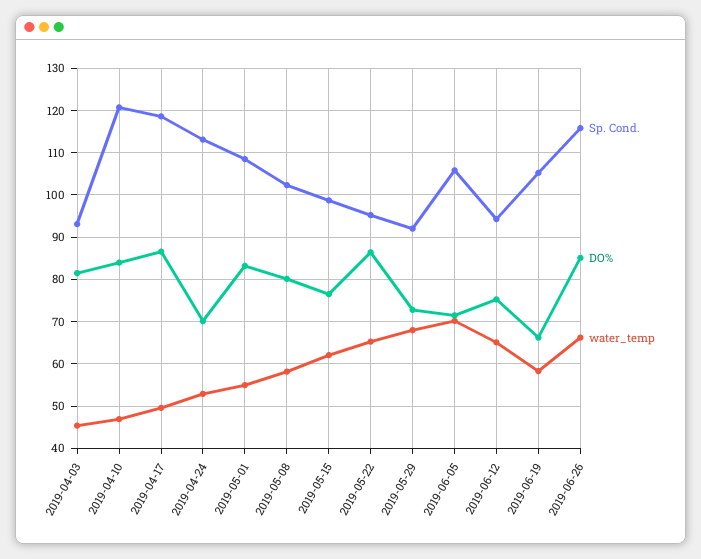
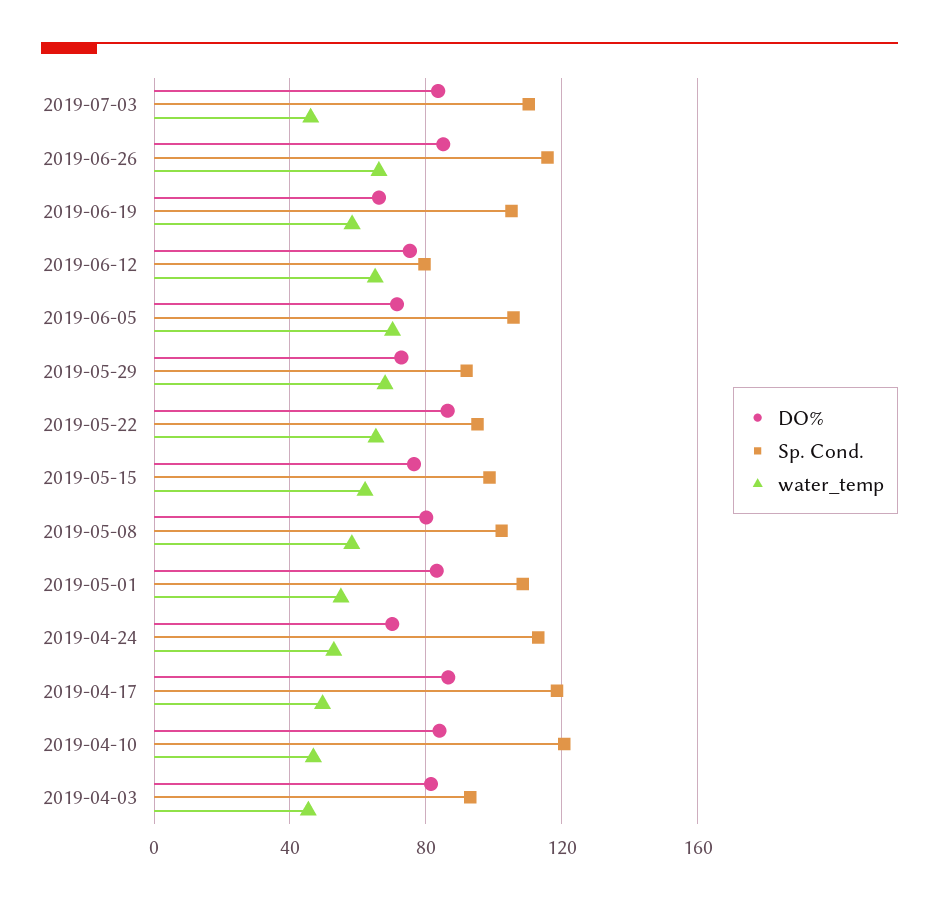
Sp. Cond., 2019-06-12: 94 -> 80
DO%, 2019-07-03: none -> 85
Sp. Cond., 2019-07-03: none -> 110
water_temp, 2019-07-03: none -> 45

